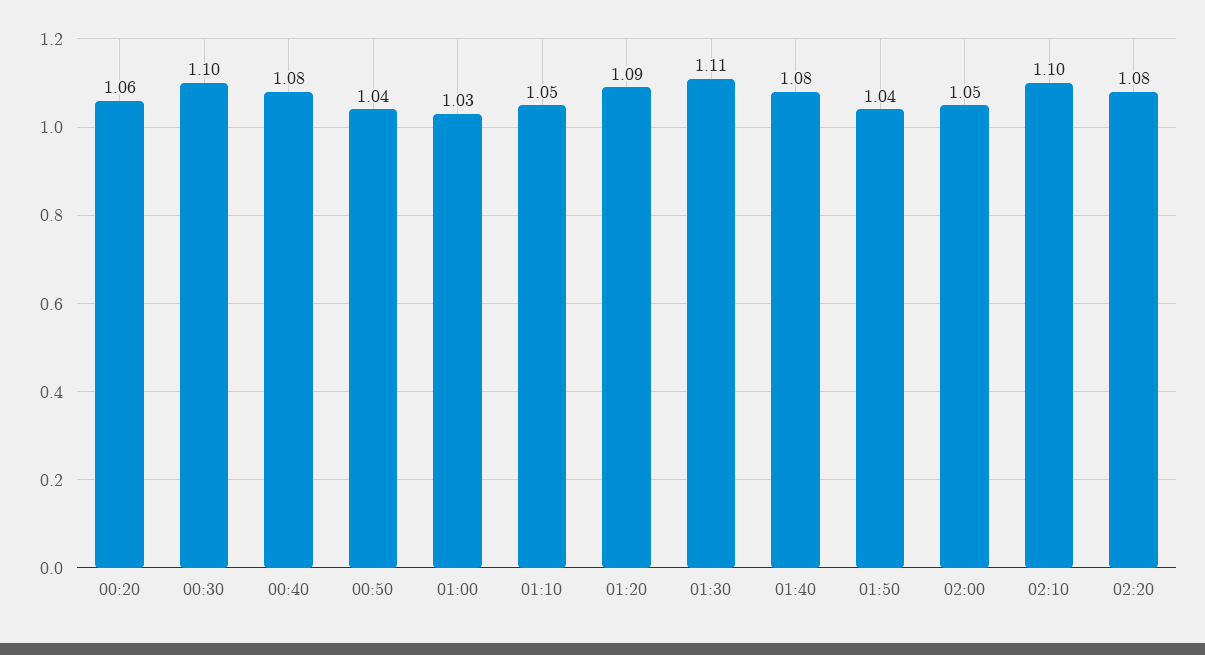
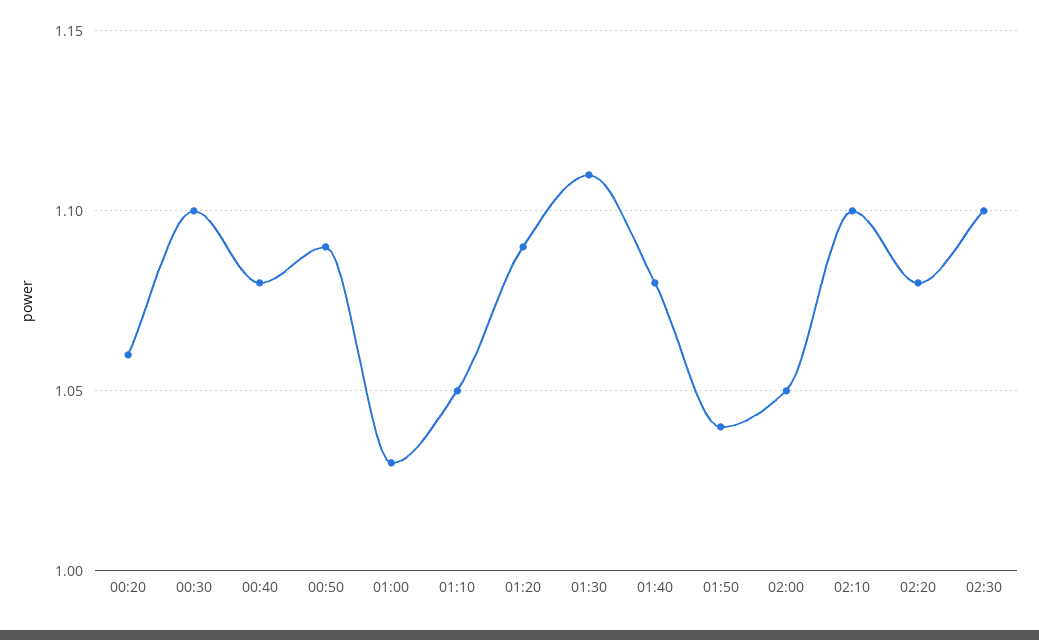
00:50: 1.04 -> 1.09
02:30: none -> 1.1

